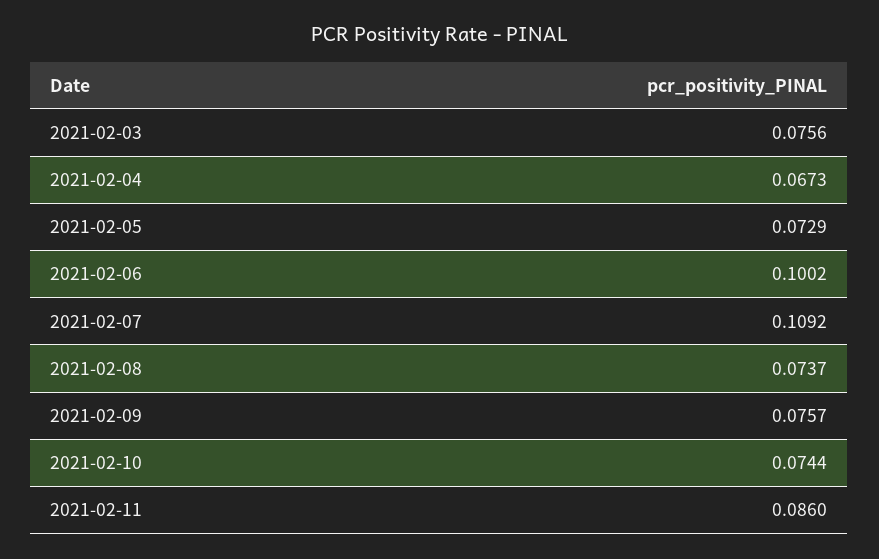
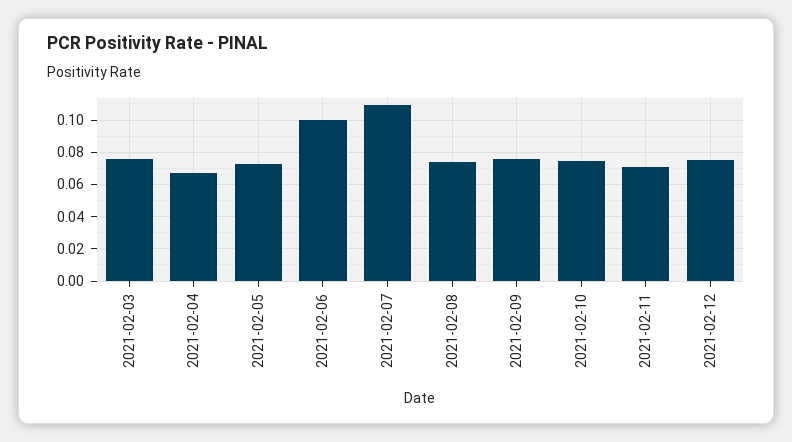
2021-02-11: 0.086 -> 0.07
2021-02-12: none -> 0.075

